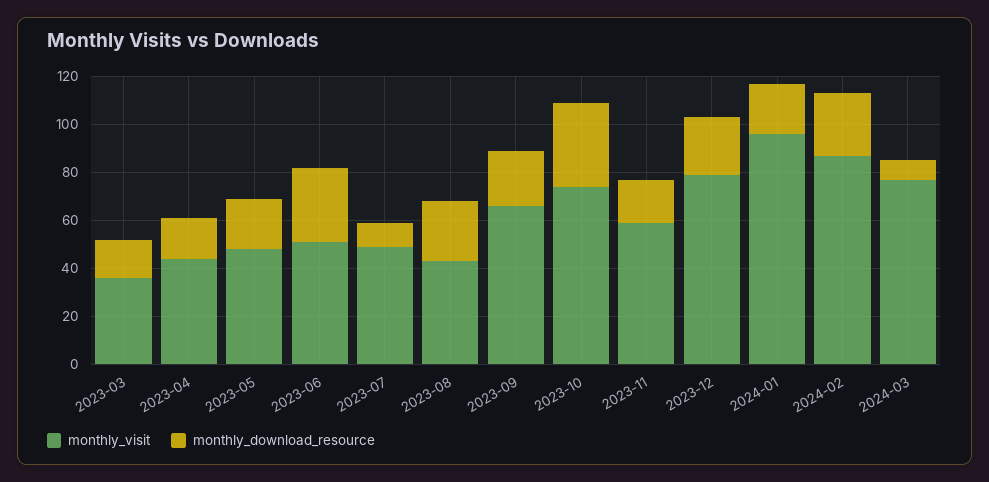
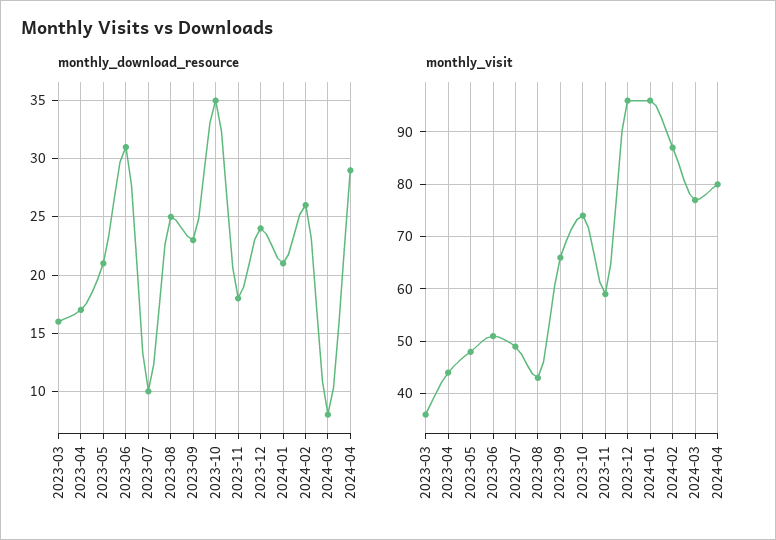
monthly_visit, 2023-12: 80 -> 95
monthly_download_resource, 2024-04: none -> 29
monthly_visit, 2024-04: none -> 80

